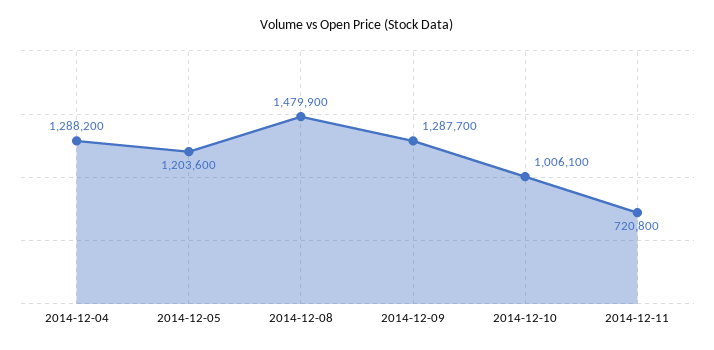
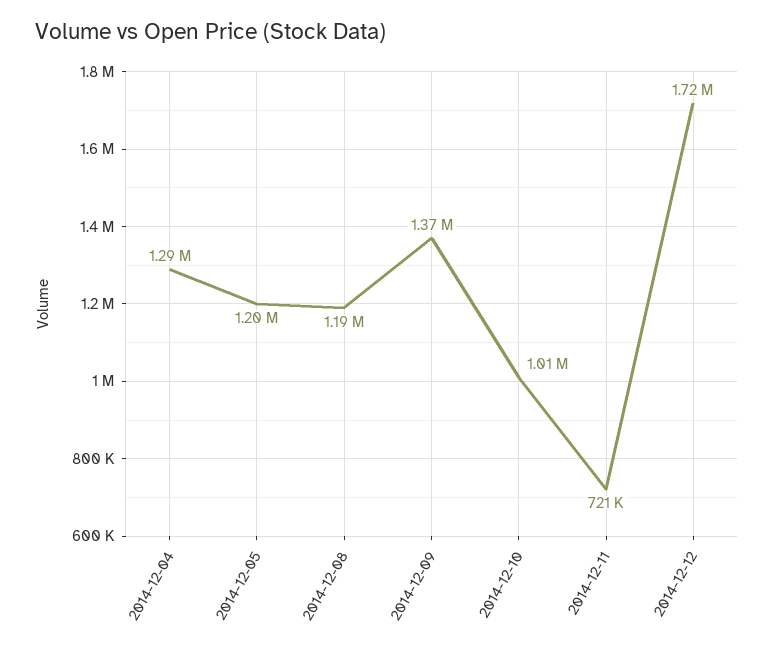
2014-12-08: 1479900 -> 1190000
2014-12-09: 1287700 -> 1370000
2014-12-12: none -> 1720000

